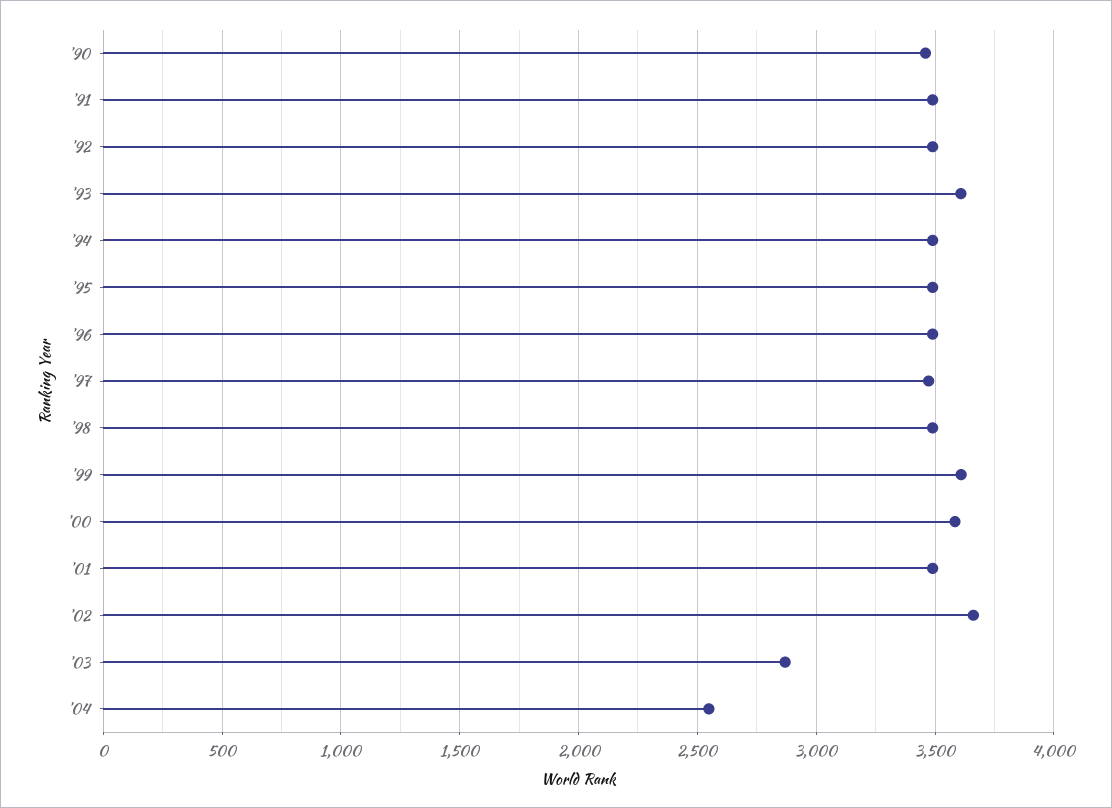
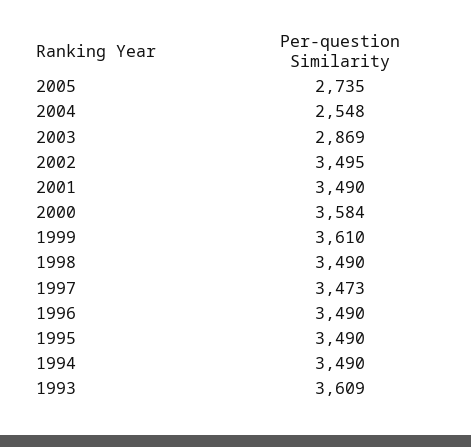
'90: 3450 -> none
'91: 3500 -> none
'92: 3500 -> none
'02: 3650 -> 3495
2005: none -> 2735

